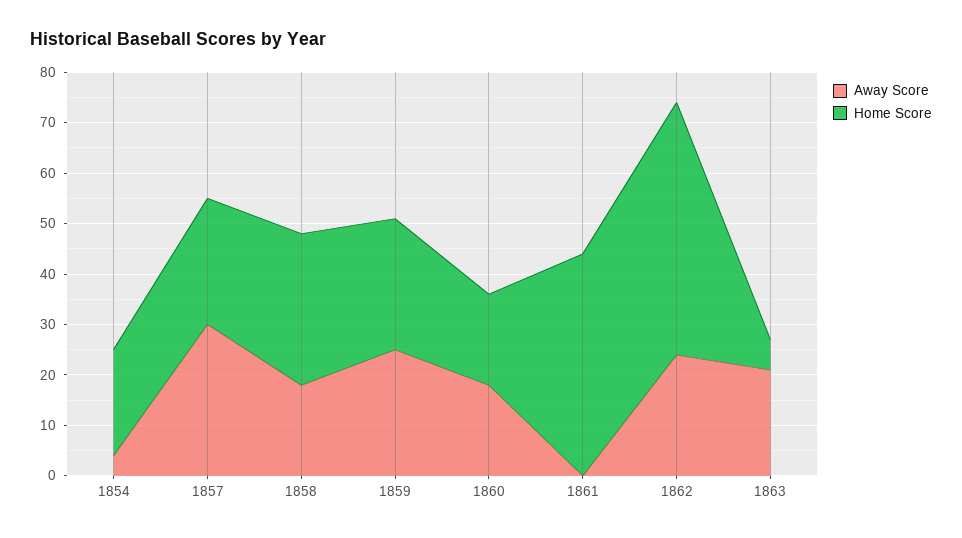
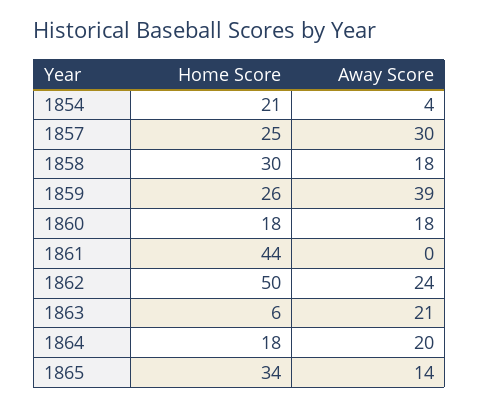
Away Score, 1859: 25 -> 39
Home Score, 1864: none -> 18
Away Score, 1864: none -> 20
Home Score, 1865: none -> 34
Away Score, 1865: none -> 14

